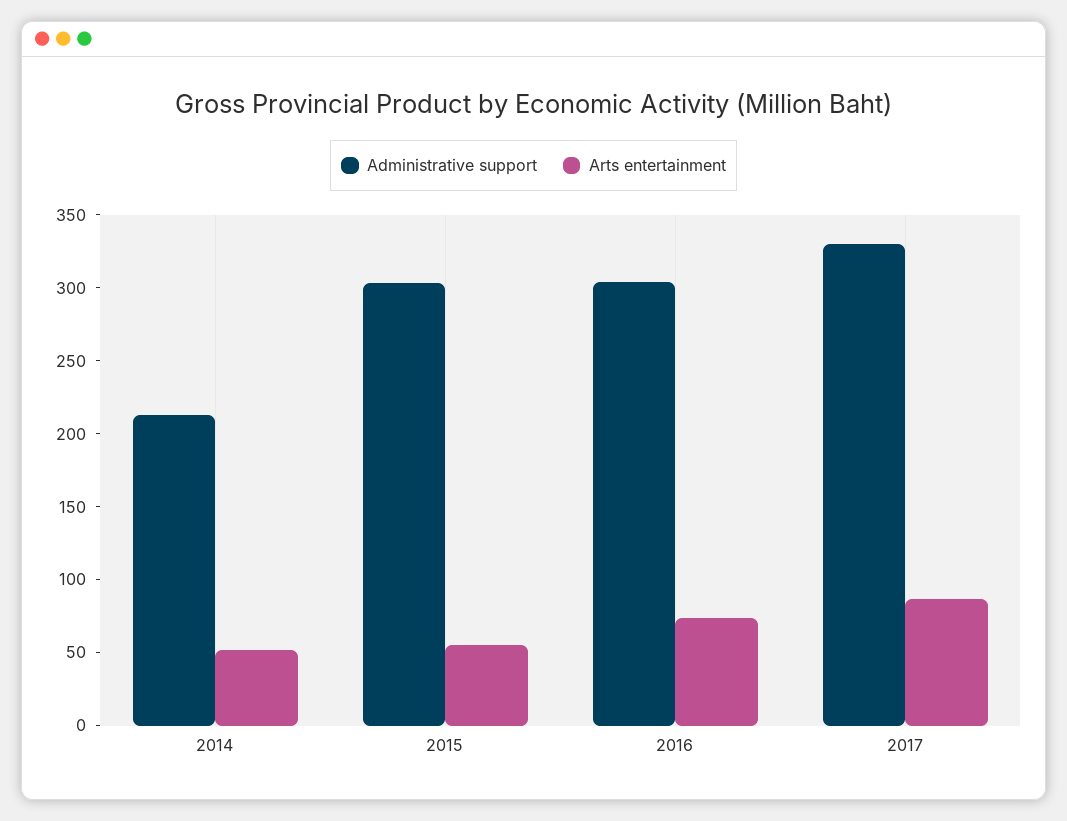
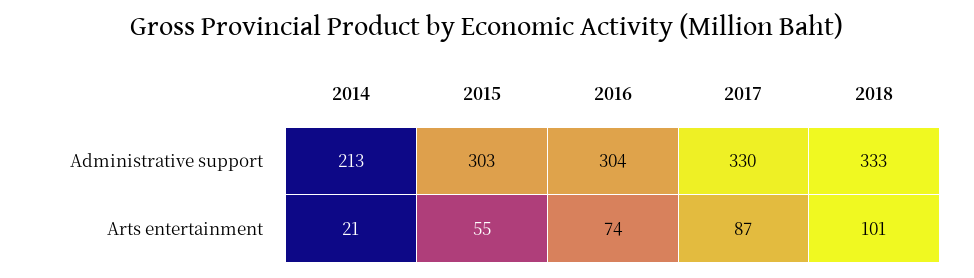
Arts entertainment, 2014: 50 -> 21
Administrative support, 2018: none -> 333
Arts entertainment, 2018: none -> 101

